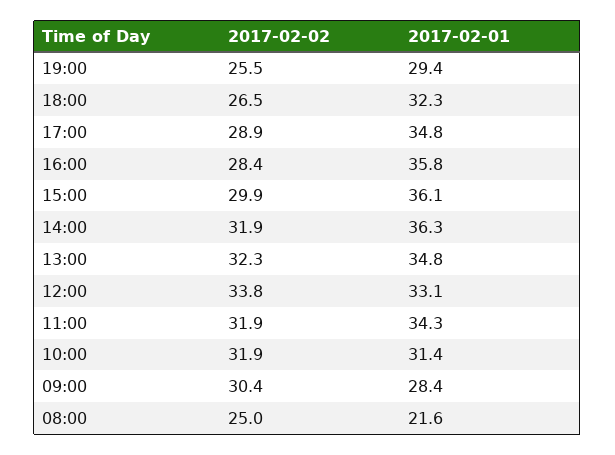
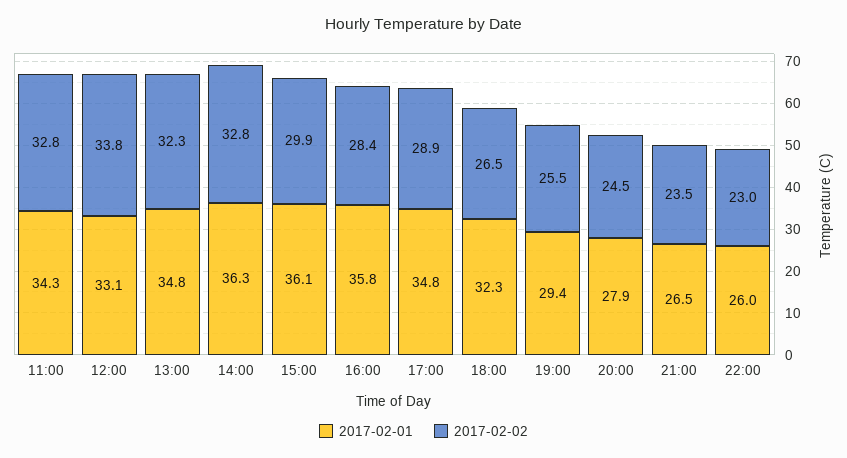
2017-02-02, 14:00: 31.9 -> 32.8
2017-02-02, 11:00: 31.9 -> 32.8
2017-02-02, 10:00: 31.9 -> none
2017-02-01, 10:00: 31.4 -> none
2017-02-02, 09:00: 30.4 -> none
2017-02-01, 09:00: 28.4 -> none
2017-02-02, 08:00: 25 -> none
2017-02-01, 08:00: 21.6 -> none
2017-02-01, 20:00: none -> 27.9
2017-02-02, 20:00: none -> 24.5
2017-02-01, 21:00: none -> 26.5
2017-02-02, 21:00: none -> 23.5
2017-02-01, 22:00: none -> 26
2017-02-02, 22:00: none -> 23

